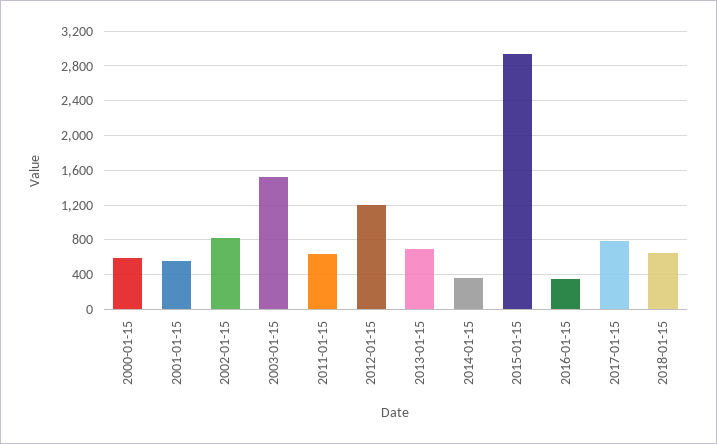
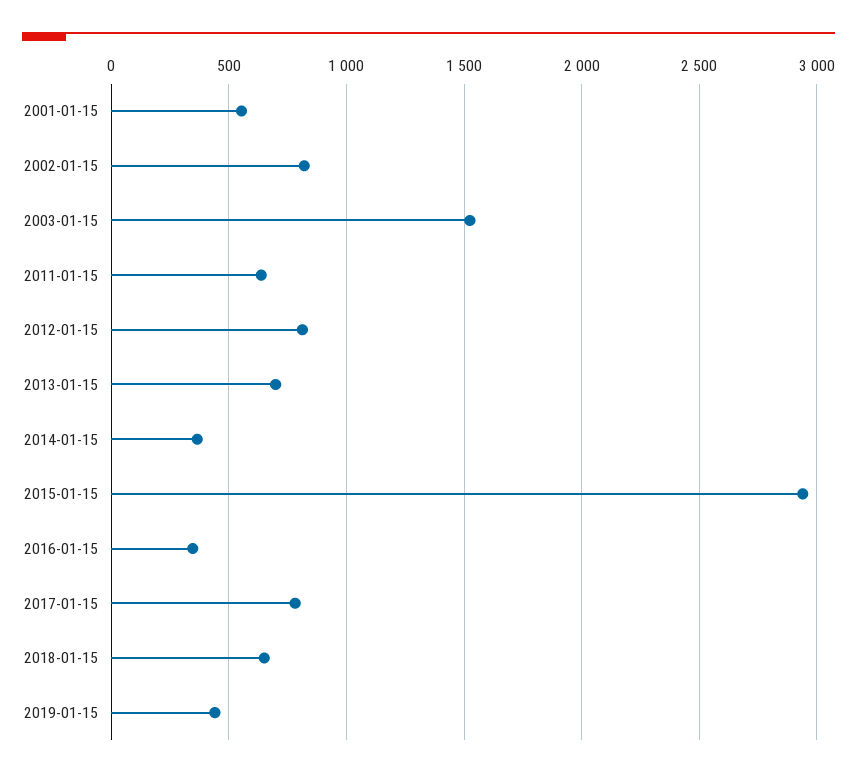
2000-01-15: 600 -> none
2012-01-15: 1200 -> 800
2019-01-15: none -> 450

